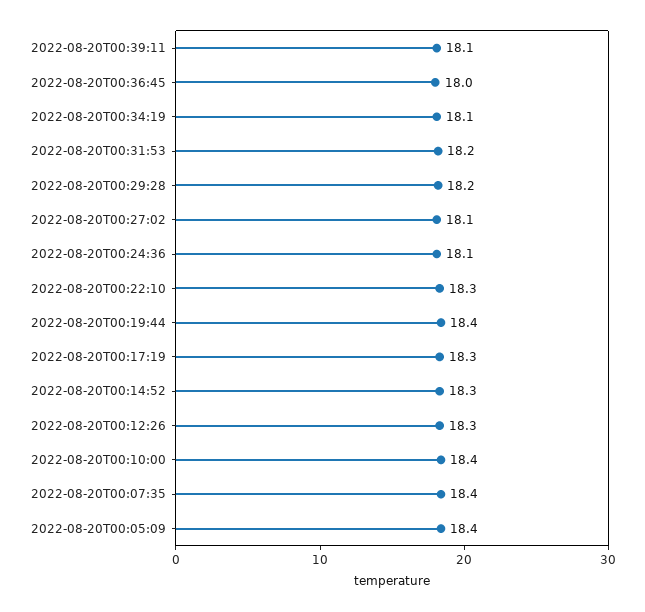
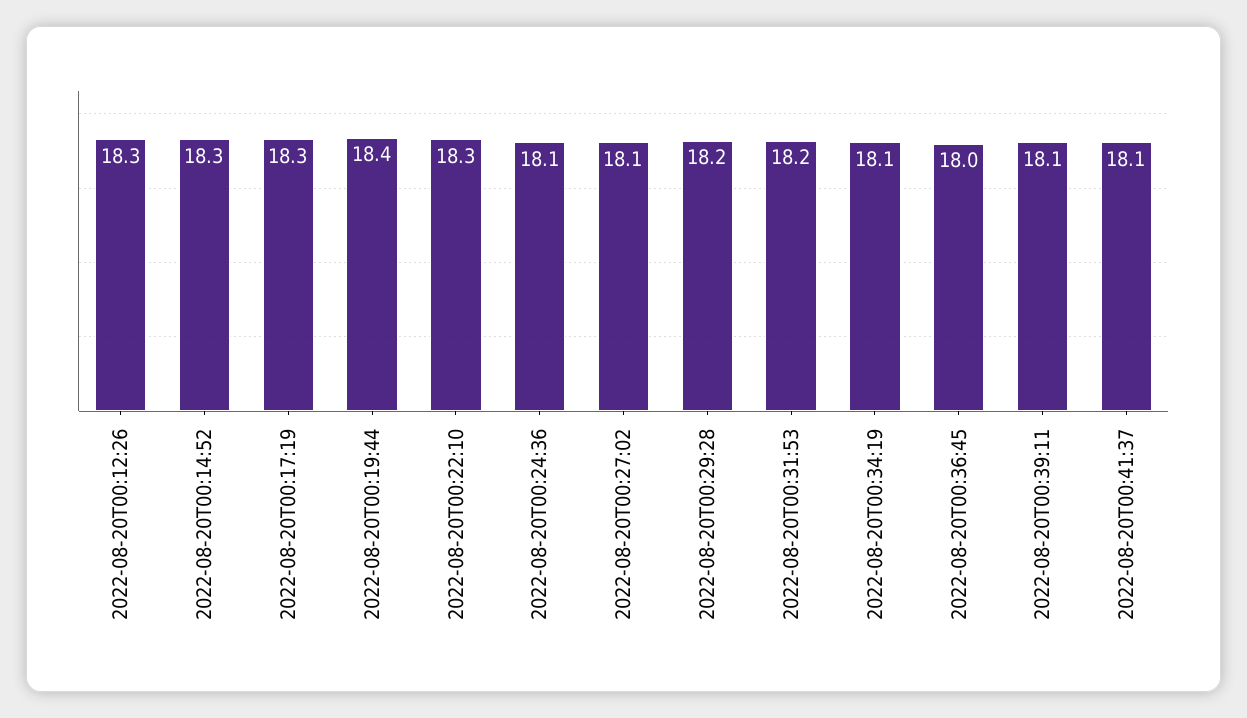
2022-08-20T00:10:00: 18.4 -> none
2022-08-20T00:07:35: 18.4 -> none
2022-08-20T00:05:09: 18.4 -> none
2022-08-20T00:41:37: none -> 18.1

